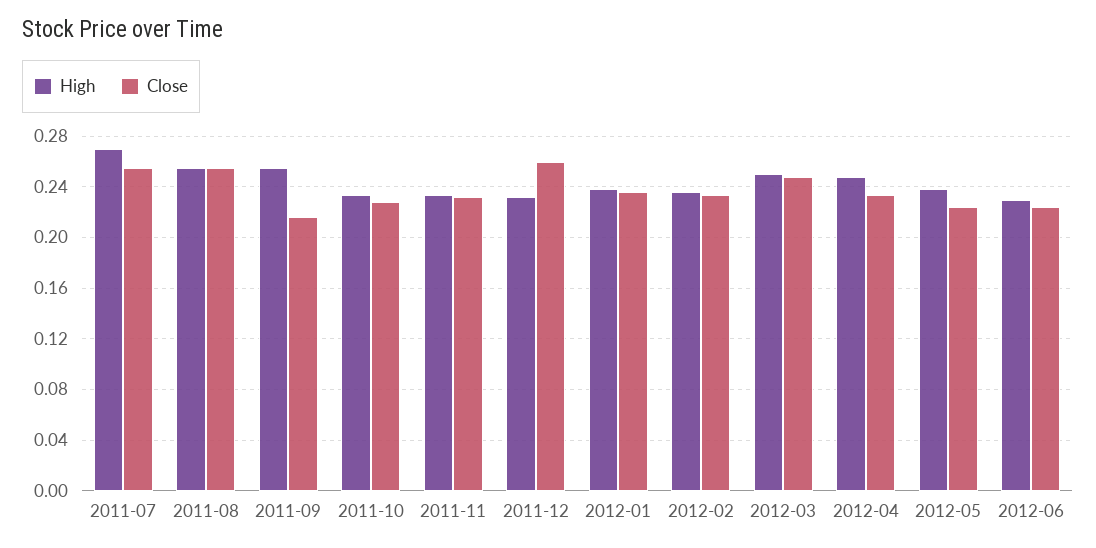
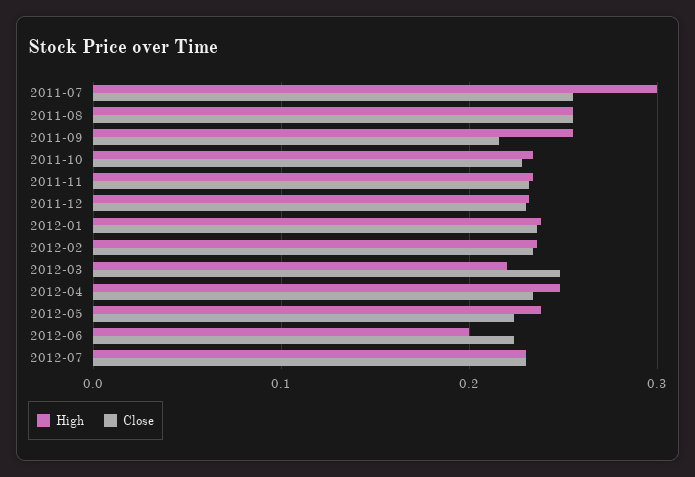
High, 2011-07: 0.27 -> 0.3
Close, 2011-12: 0.26 -> 0.23
High, 2012-03: 0.25 -> 0.22
High, 2012-06: 0.23 -> 0.2
High, 2012-07: none -> 0.23
Close, 2012-07: none -> 0.23

